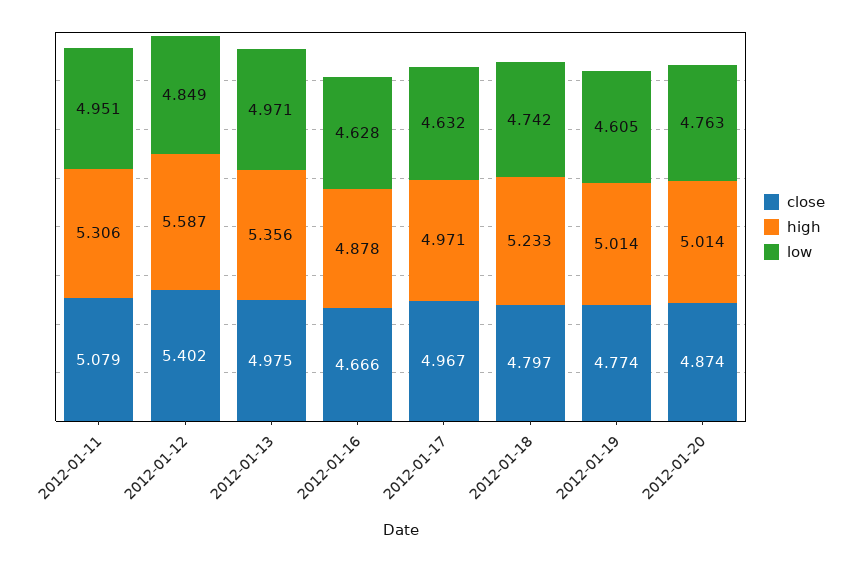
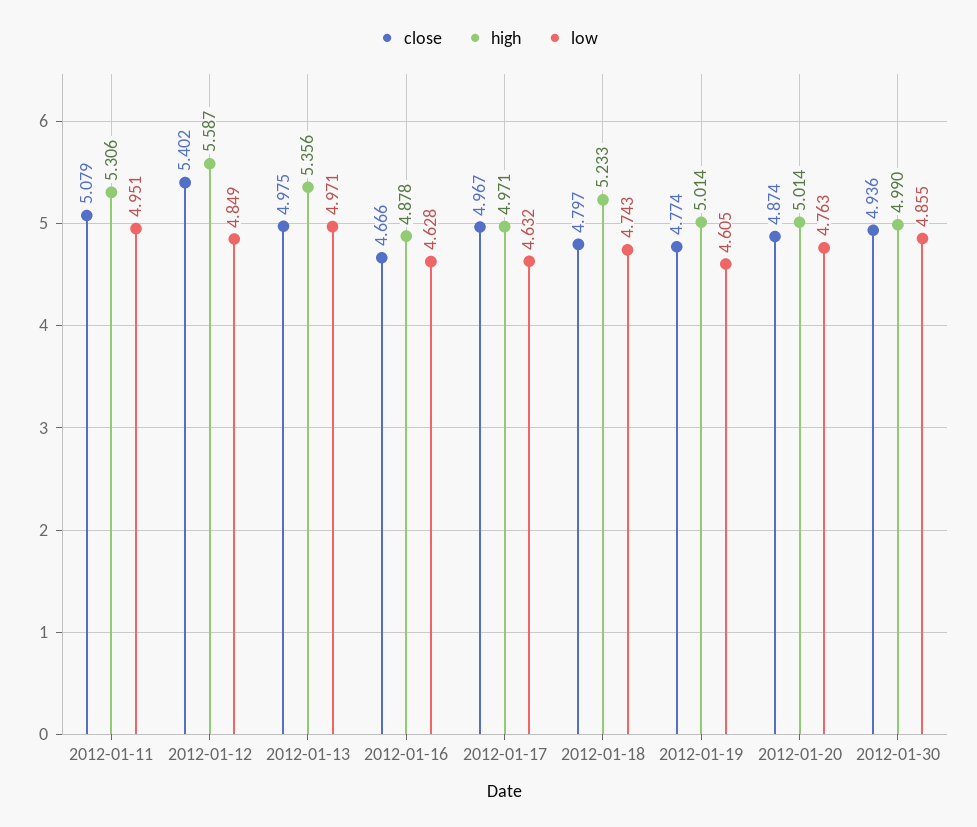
low, 2012-01-18: 4.742 -> 4.743
close, 2012-01-30: none -> 4.936
high, 2012-01-30: none -> 4.99
low, 2012-01-30: none -> 4.855

